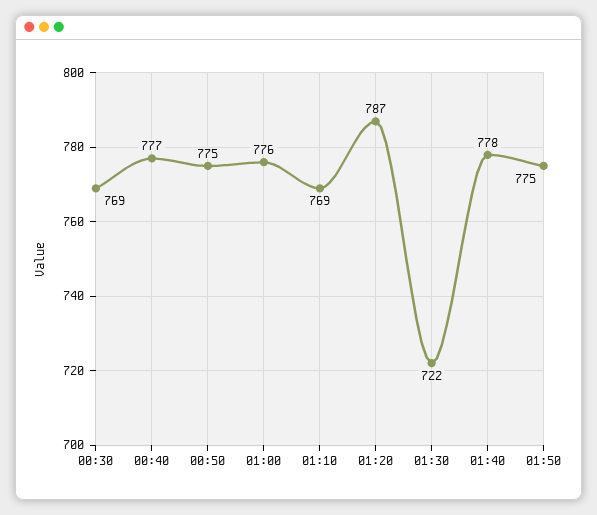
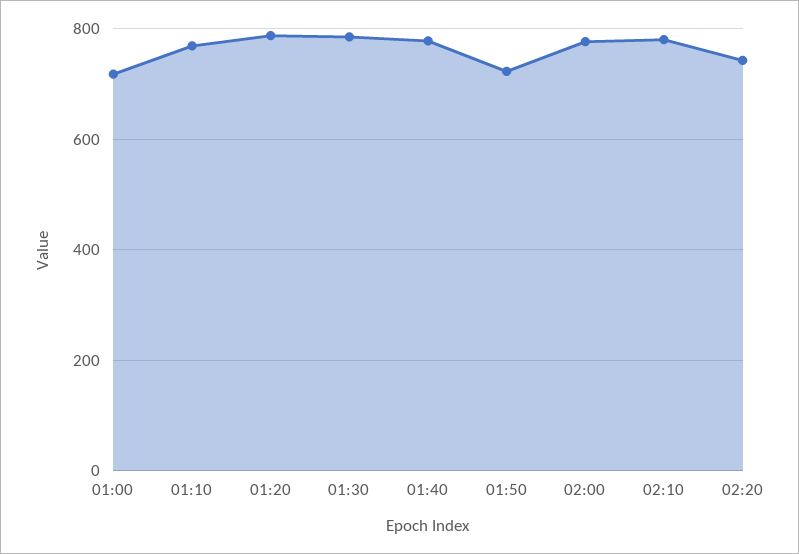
00:30: 769 -> none
00:40: 777 -> none
00:50: 775 -> none
01:00: 776 -> 720
01:30: 722 -> 780
01:50: 775 -> 720
02:00: none -> 780
02:10: none -> 780
02:20: none -> 740

